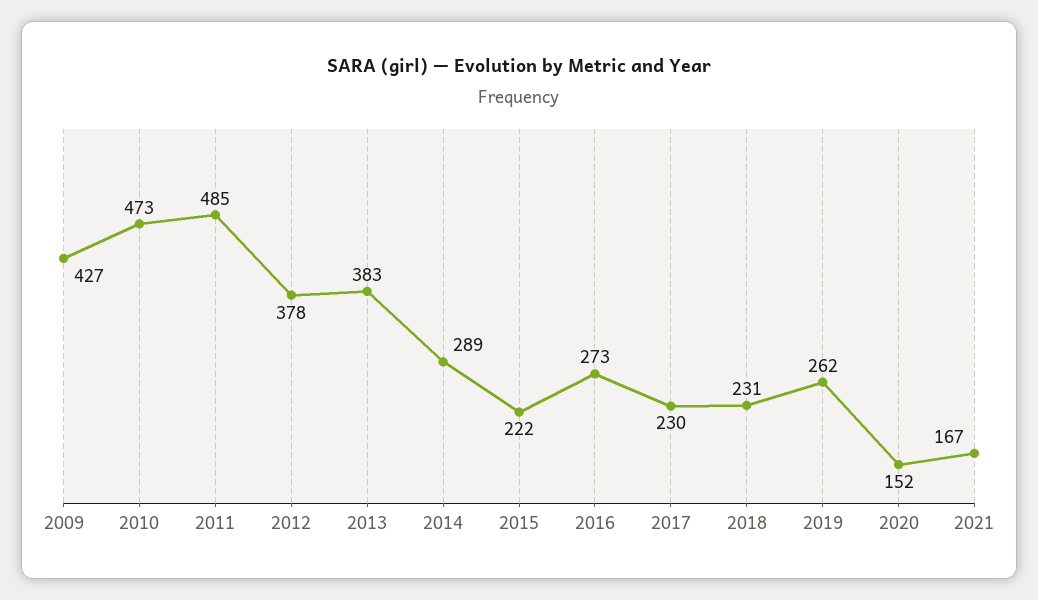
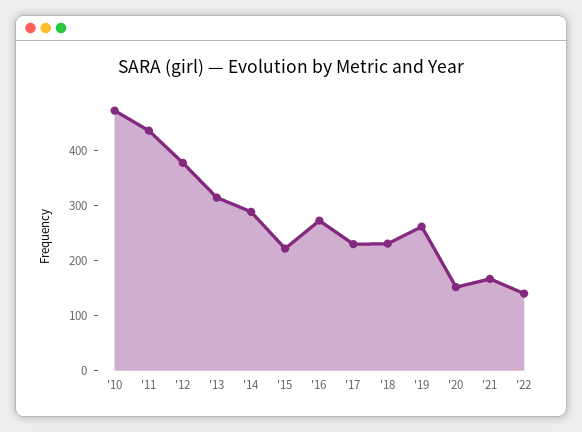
2009: 427 -> none
2011: 485 -> 440
2013: 383 -> 320
'22: none -> 140

